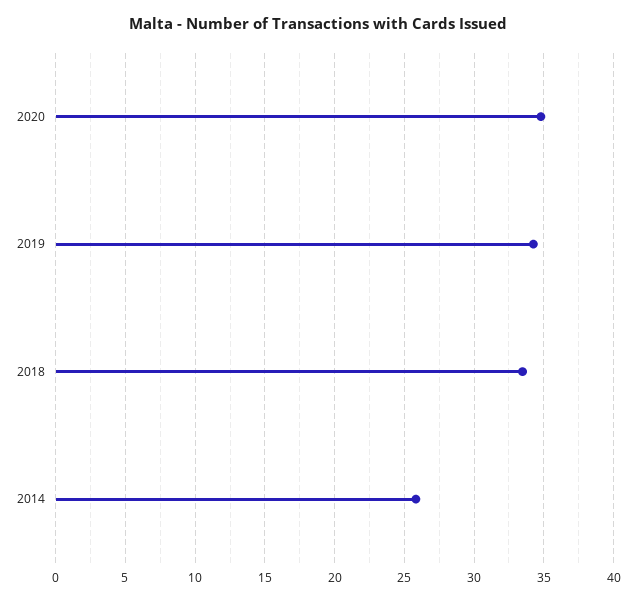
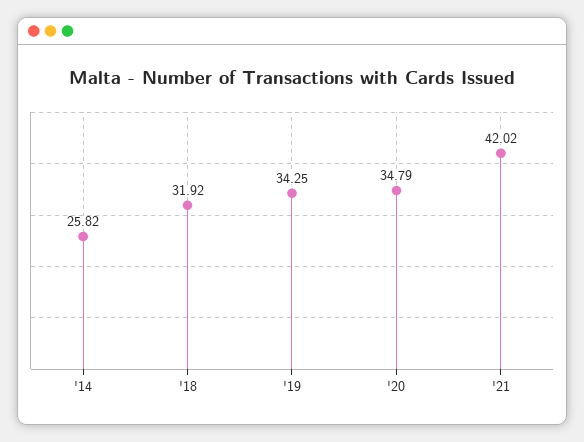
2018: 33.5 -> 31.92
'21: none -> 42.02

